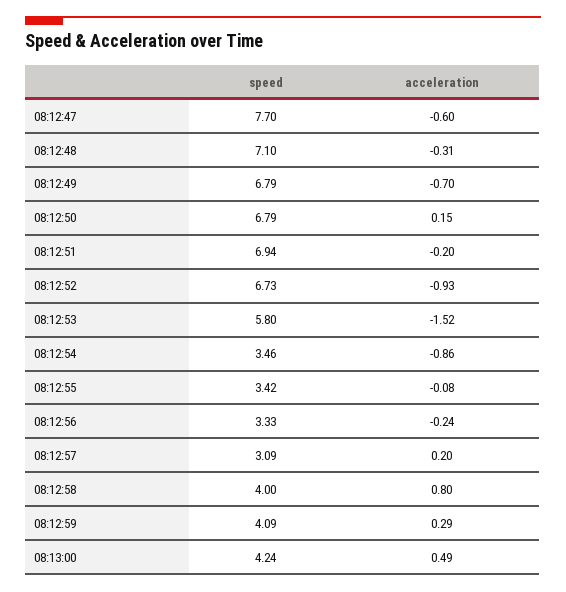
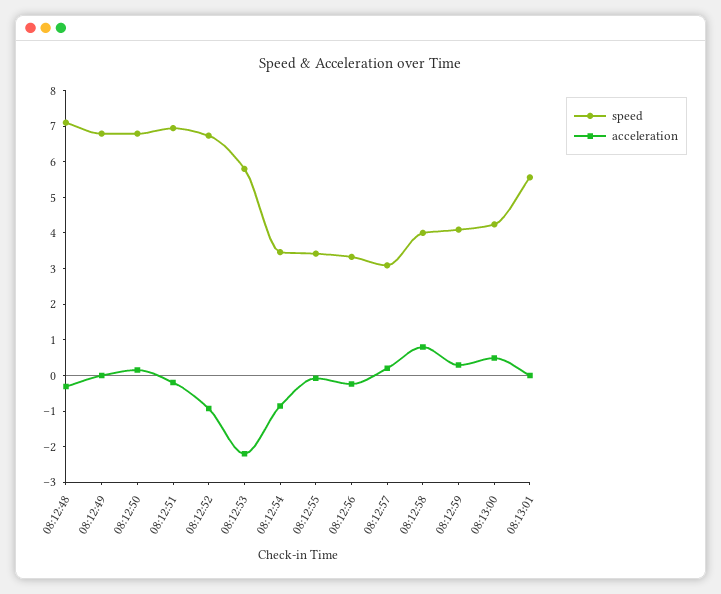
speed, 08:12:47: 7.7 -> none
acceleration, 08:12:47: -0.6 -> none
acceleration, 08:12:49: -0.7 -> 0
acceleration, 08:12:53: -1.52 -> -2.25
speed, 08:13:01: none -> 5.5
acceleration, 08:13:01: none -> 0

